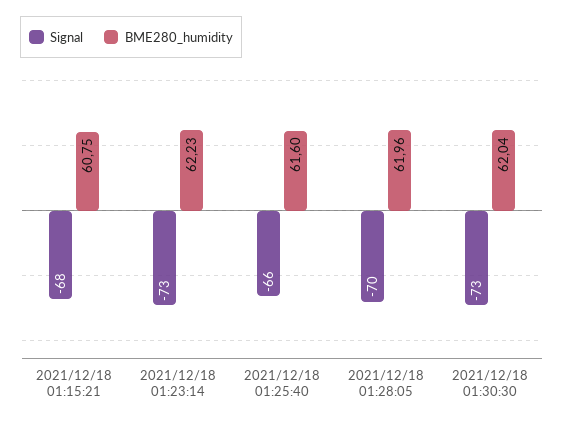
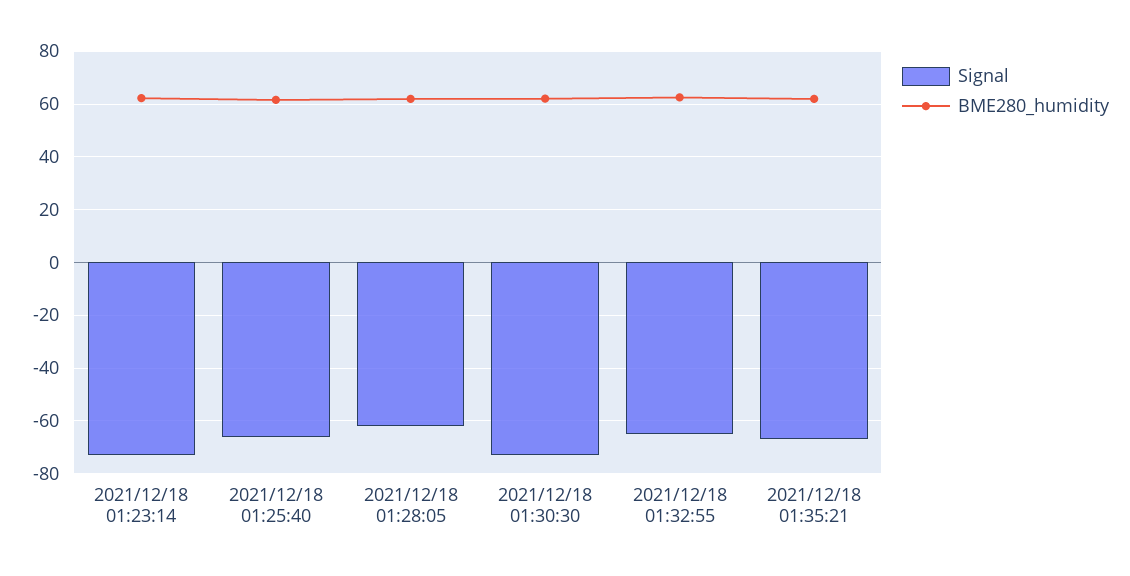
Signal, 2021/12/18 01:15:21: -68 -> none
BME280_humidity, 2021/12/18 01:15:21: 60.75 -> none
Signal, 2021/12/18 01:28:05: -70 -> -62.5
Signal, 2021/12/18 01:32:55: none -> -65
BME280_humidity, 2021/12/18 01:32:55: none -> 62.5
Signal, 2021/12/18 01:35:21: none -> -67.5
BME280_humidity, 2021/12/18 01:35:21: none -> 62.5

